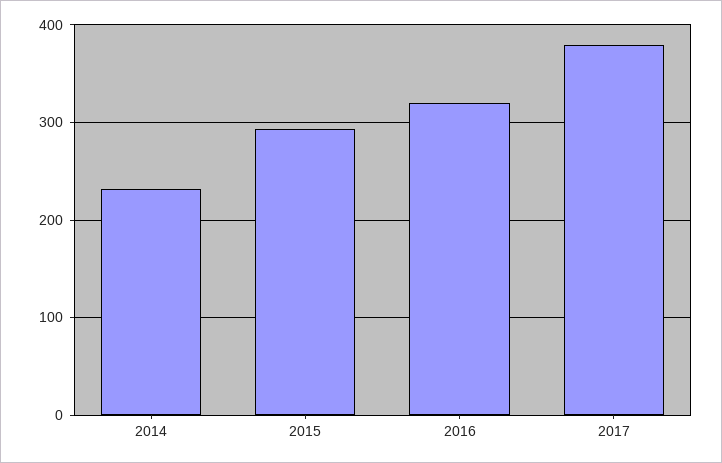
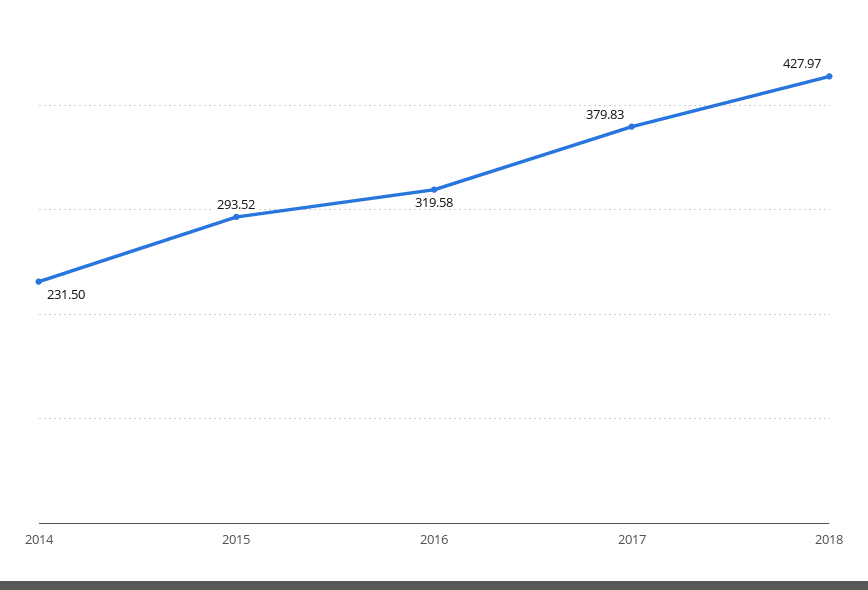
2018: none -> 427.97

